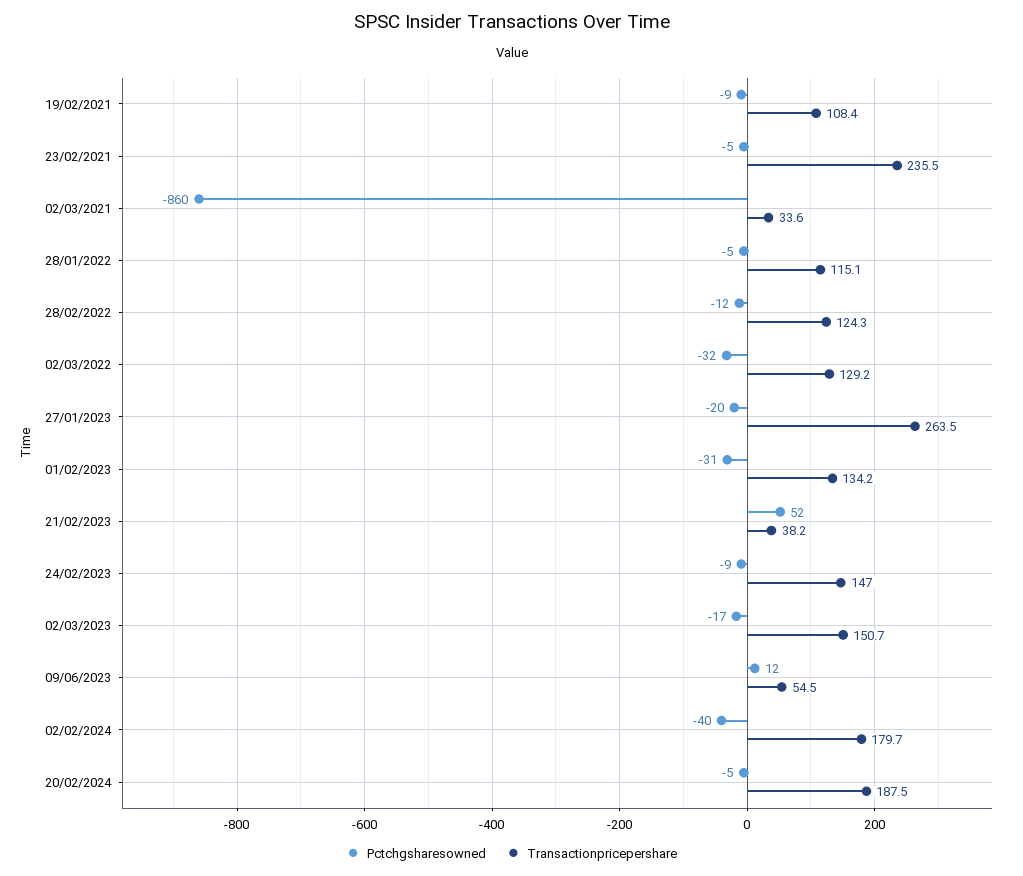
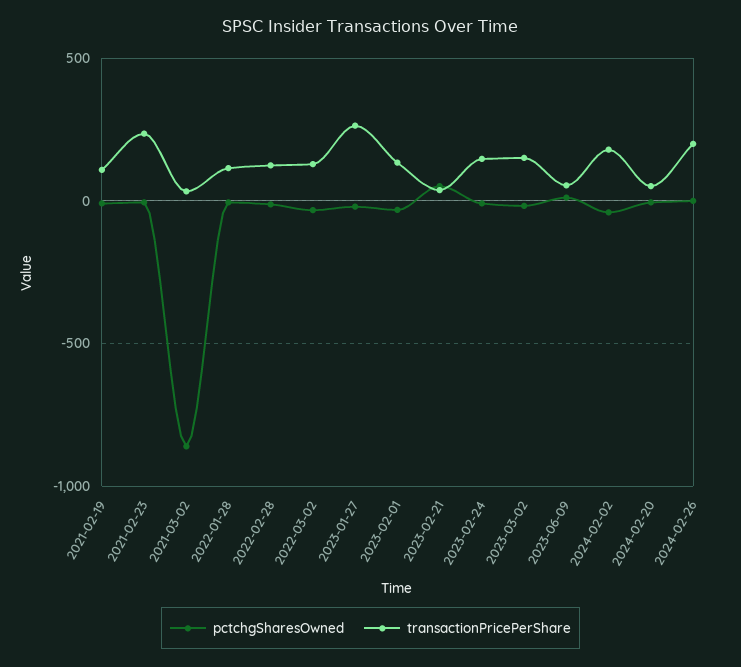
Transactionpricepershare, 20/02/2024: 187.5 -> 50
Pctchgsharesowned, 2024-02-26: none -> 0
Transactionpricepershare, 2024-02-26: none -> 200

